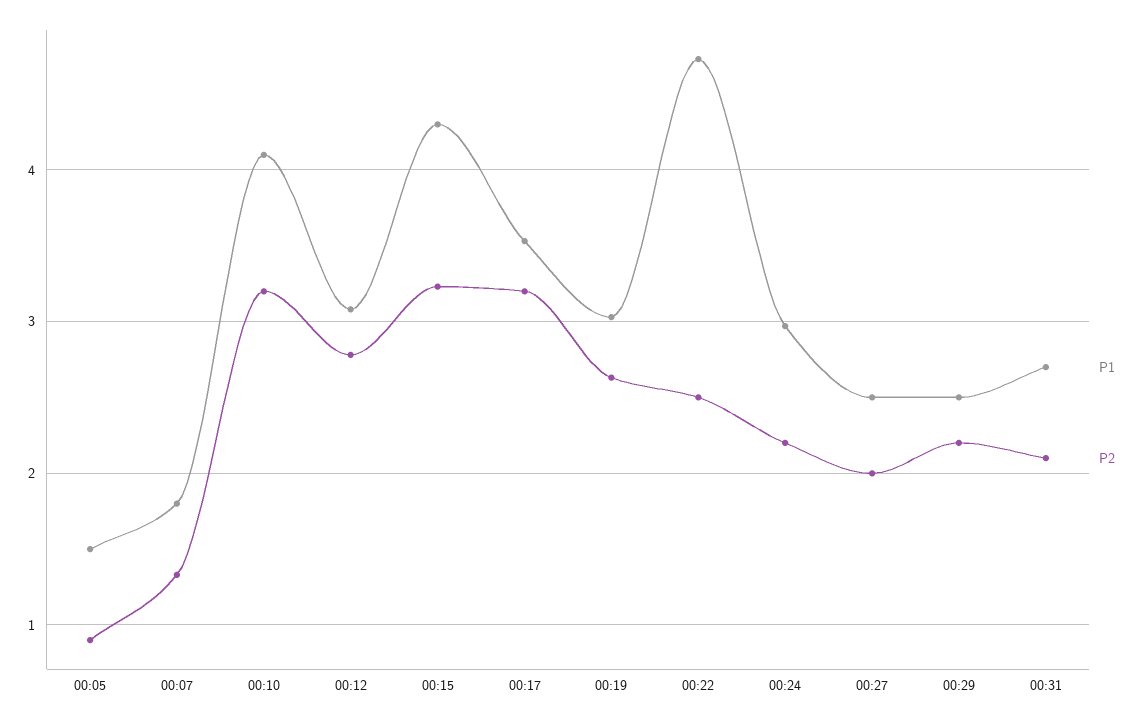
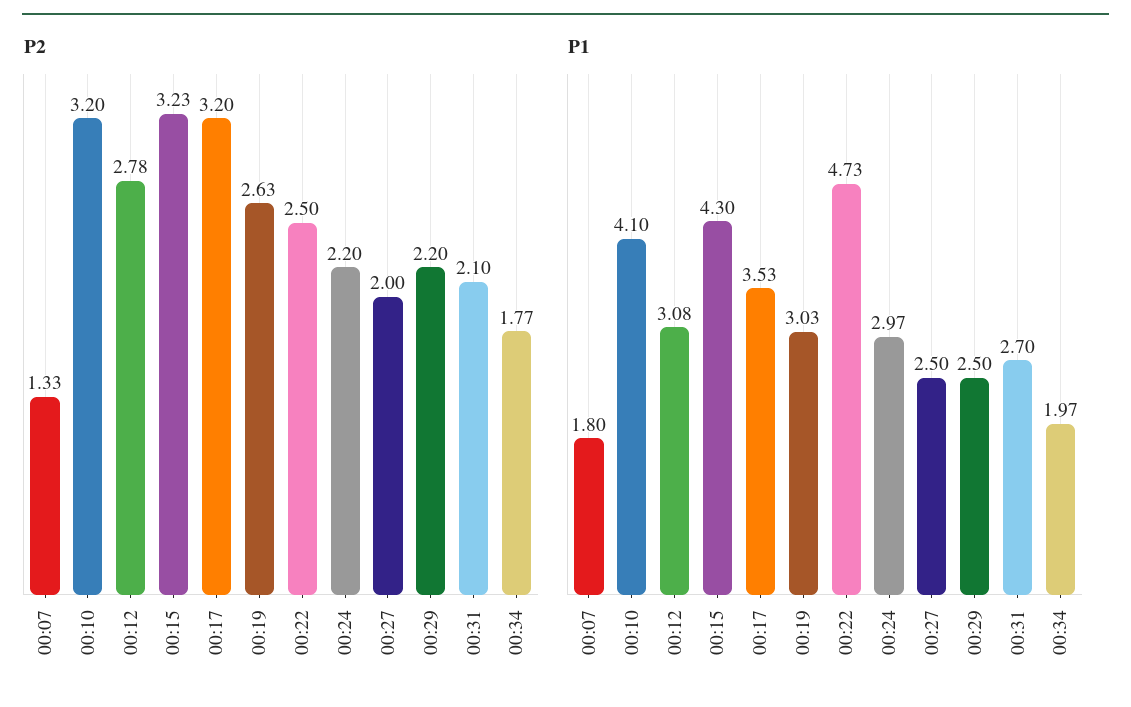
P1, 00:05: 1.5 -> none
P2, 00:05: 0.9 -> none
P2, 00:34: none -> 1.77
P1, 00:34: none -> 1.97

